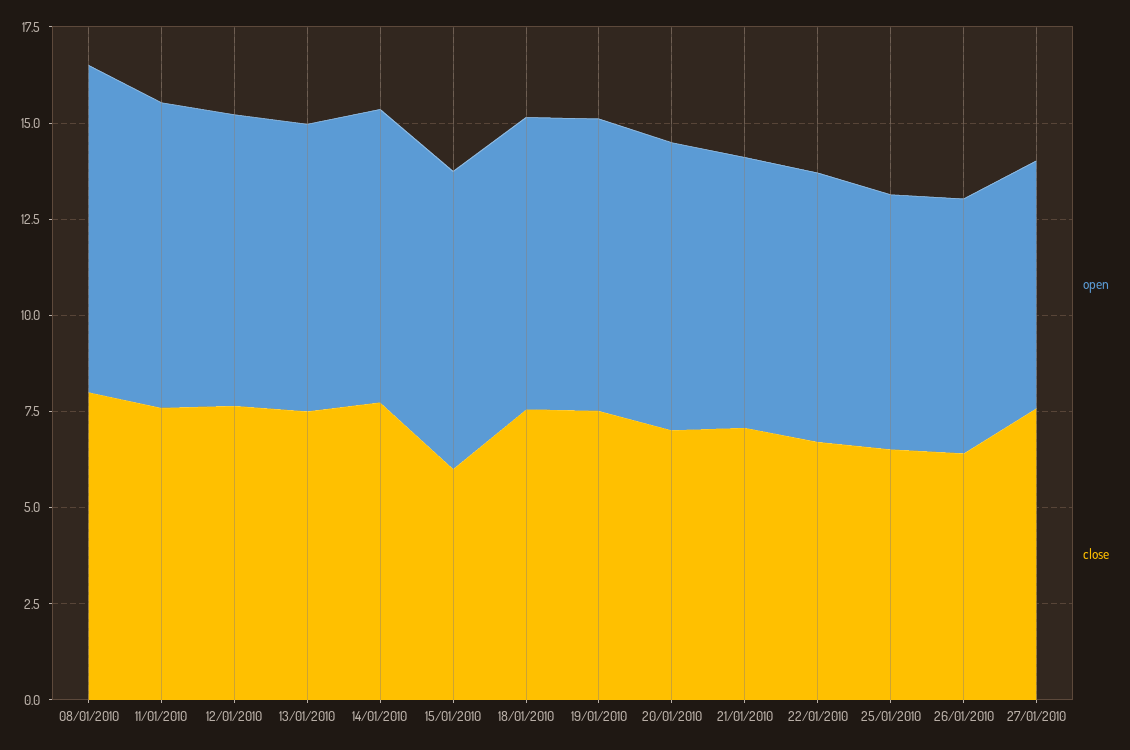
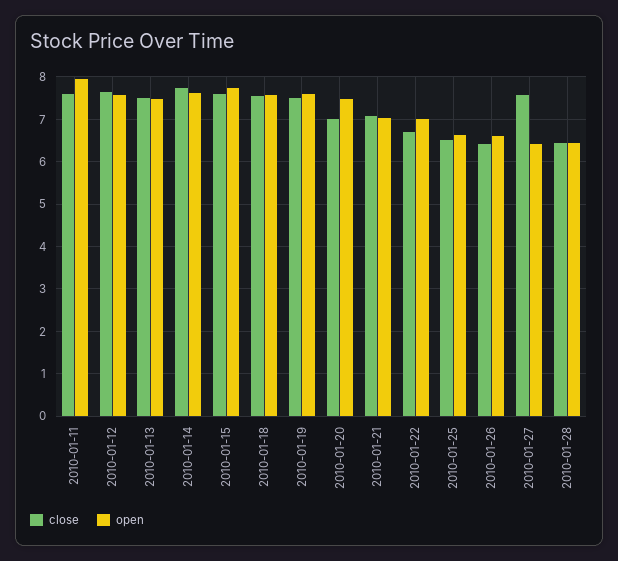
open, 08/01/2010: 8.5 -> none
close, 08/01/2010: 8 -> none
close, 15/01/2010: 6 -> 7.6
close, 2010-01-28: none -> 6.4
open, 2010-01-28: none -> 6.4

